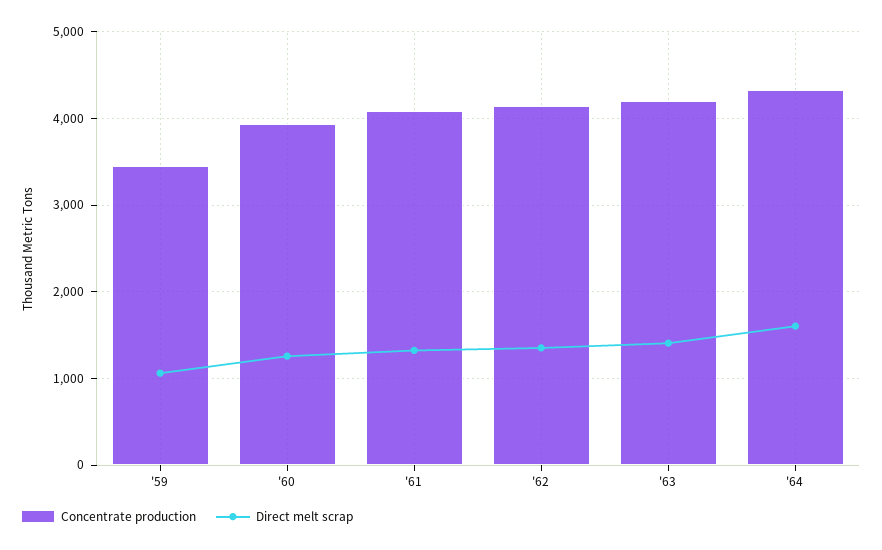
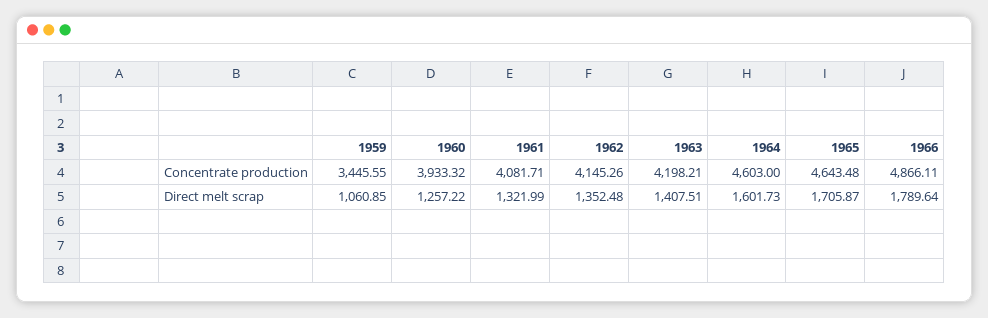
Concentrate production, '64: 4300 -> 4603
Concentrate production, 1965: none -> 4643.48
Concentrate production, 1966: none -> 4866.11
Direct melt scrap, 1965: none -> 1705.87
Direct melt scrap, 1966: none -> 1789.64

